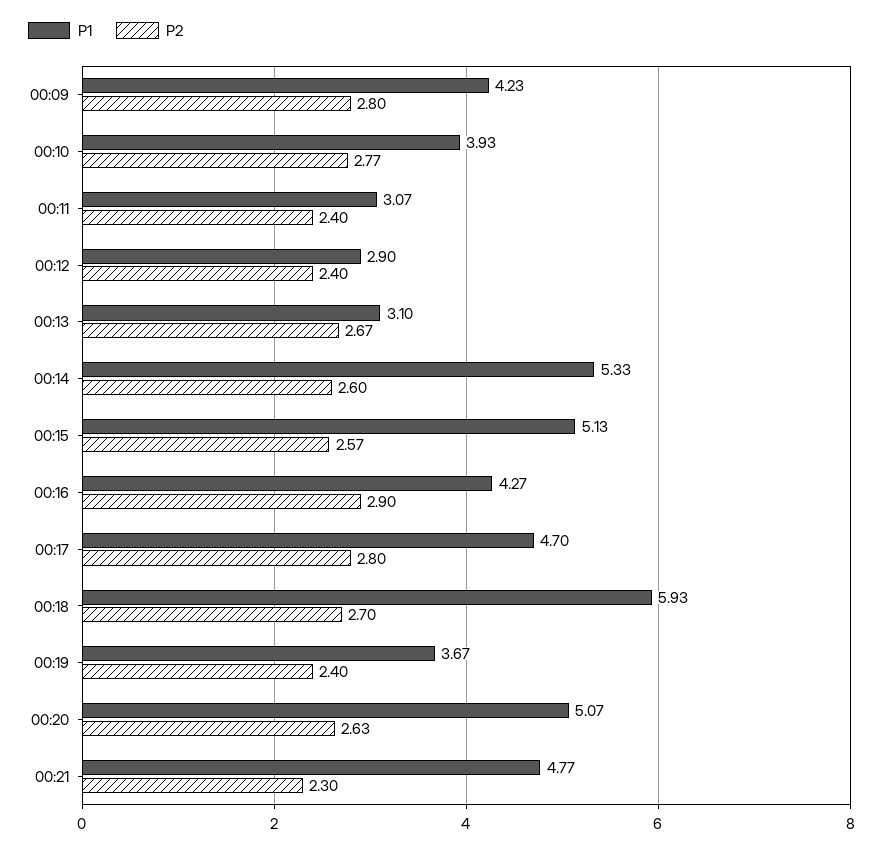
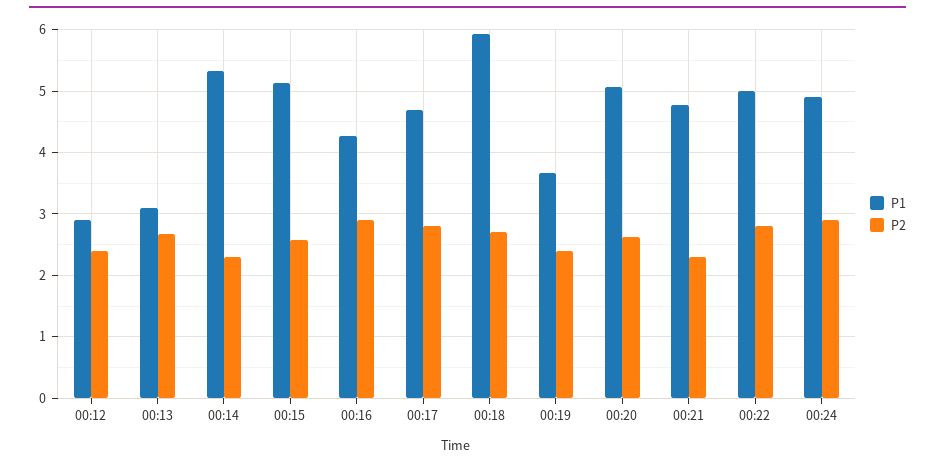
P1, 00:09: 4.23 -> none
P2, 00:09: 2.8 -> none
P1, 00:10: 3.93 -> none
P2, 00:10: 2.77 -> none
P1, 00:11: 3.07 -> none
P2, 00:11: 2.4 -> none
P2, 00:14: 2.6 -> 2.3
P1, 00:22: none -> 5
P2, 00:22: none -> 2.8
P1, 00:24: none -> 4.9
P2, 00:24: none -> 2.9

